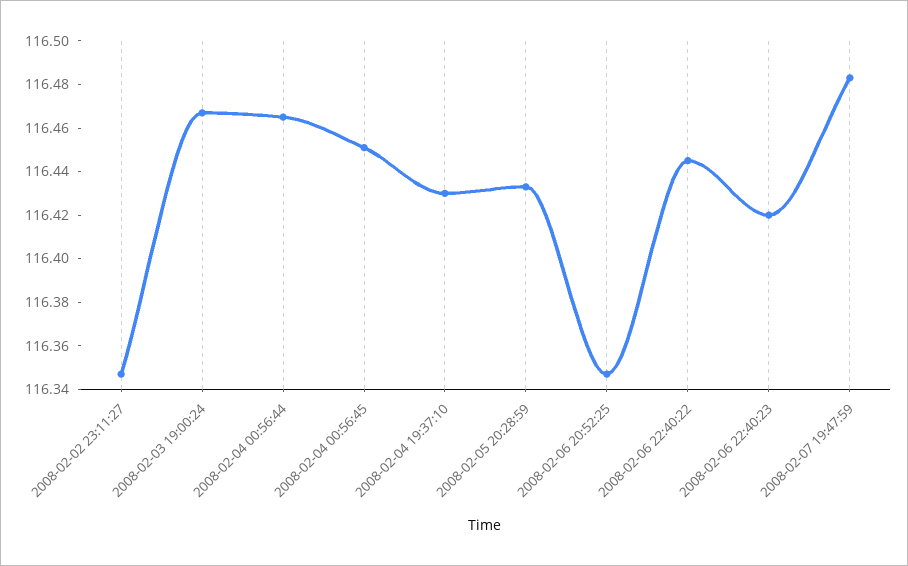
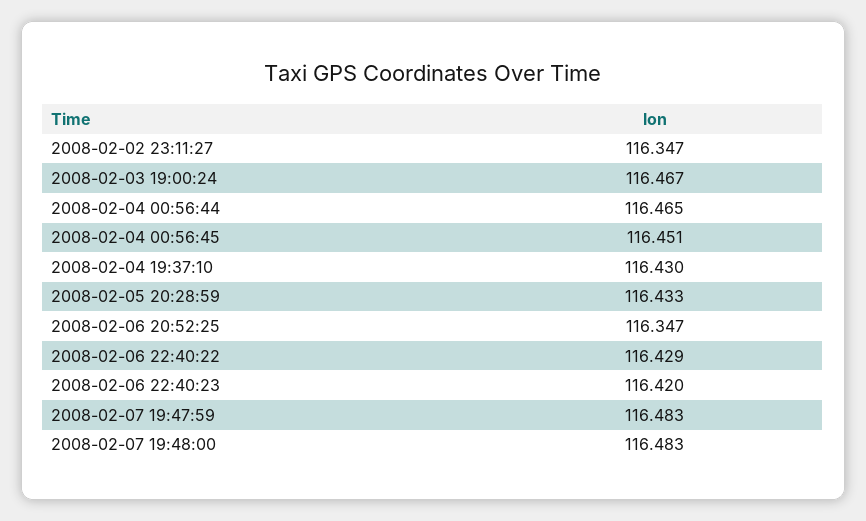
2008-02-06 22:40:22: 116.445 -> 116.429
2008-02-07 19:48:00: none -> 116.483

